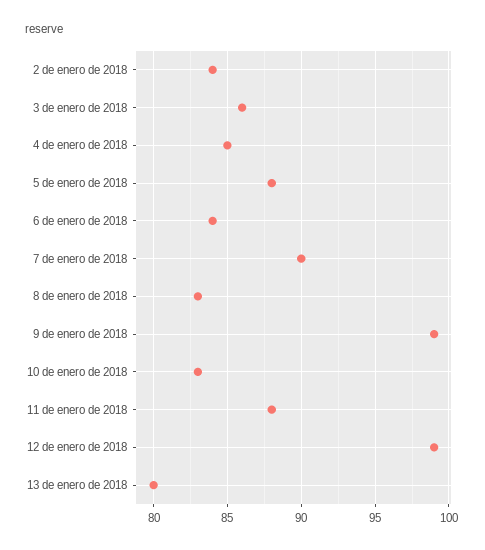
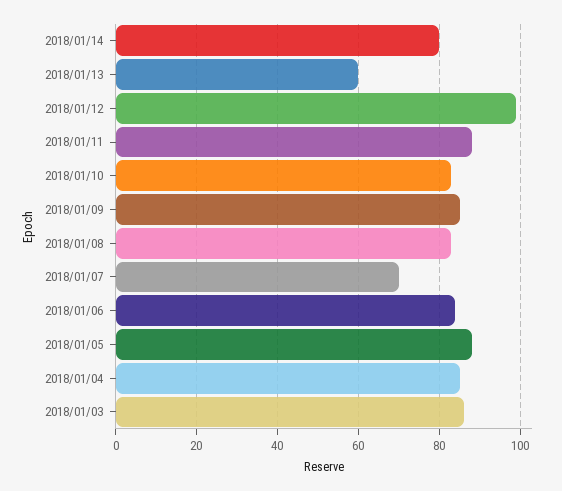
2 de enero de 2018: 84 -> none
7 de enero de 2018: 90 -> 70
9 de enero de 2018: 99 -> 85
13 de enero de 2018: 80 -> 60
2018/01/14: none -> 80

